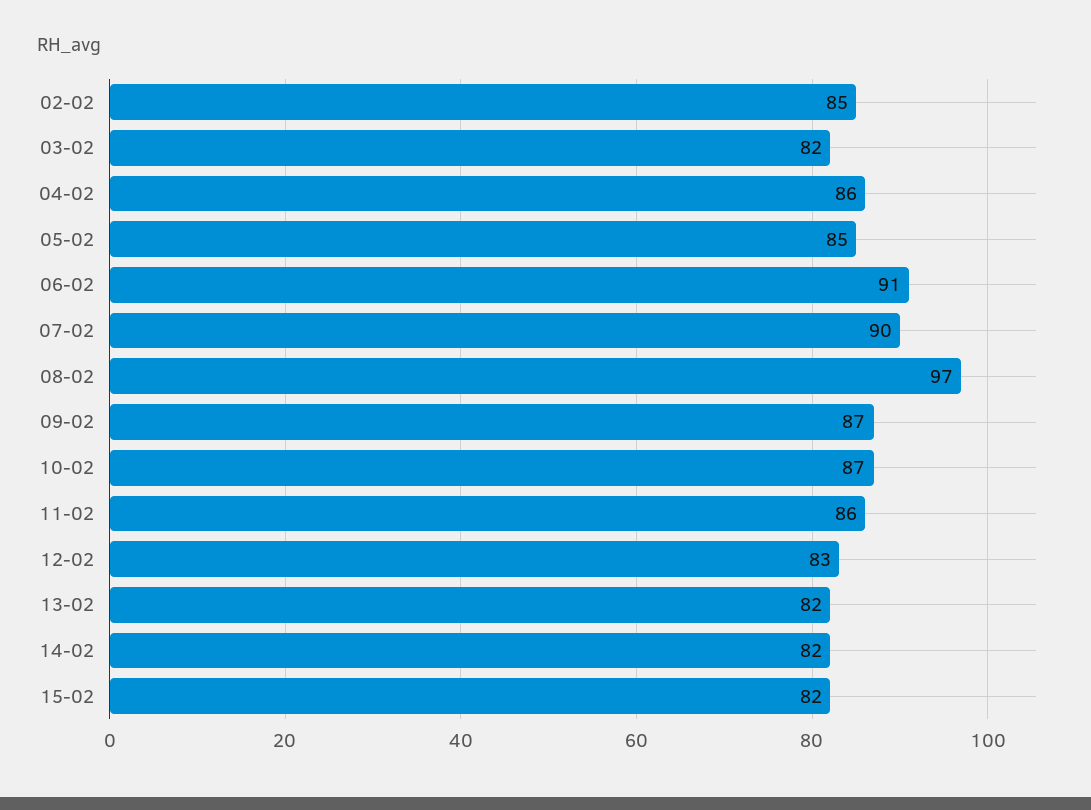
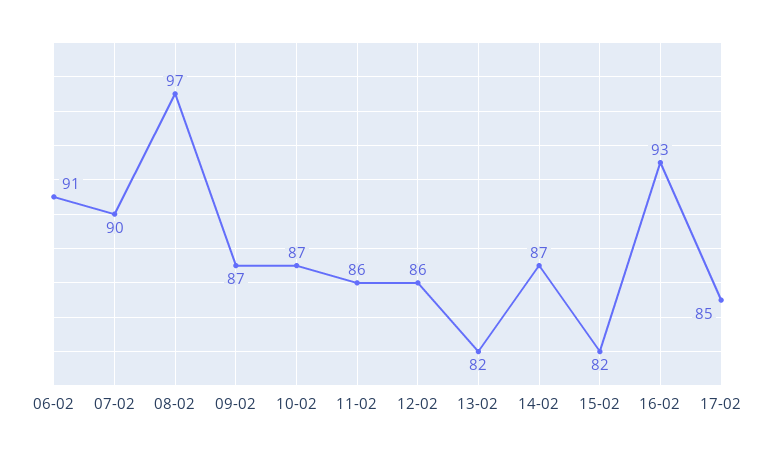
02-02: 85 -> none
03-02: 82 -> none
04-02: 86 -> none
05-02: 85 -> none
12-02: 83 -> 86
14-02: 82 -> 87
16-02: none -> 93
17-02: none -> 85

